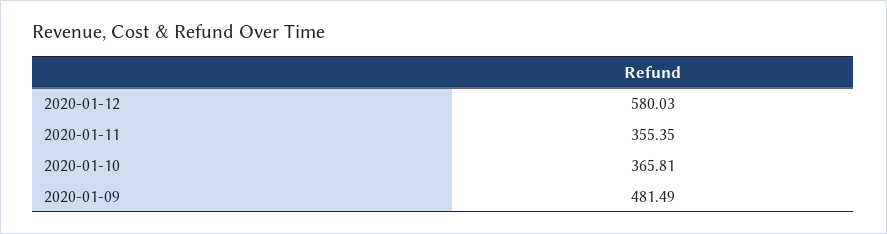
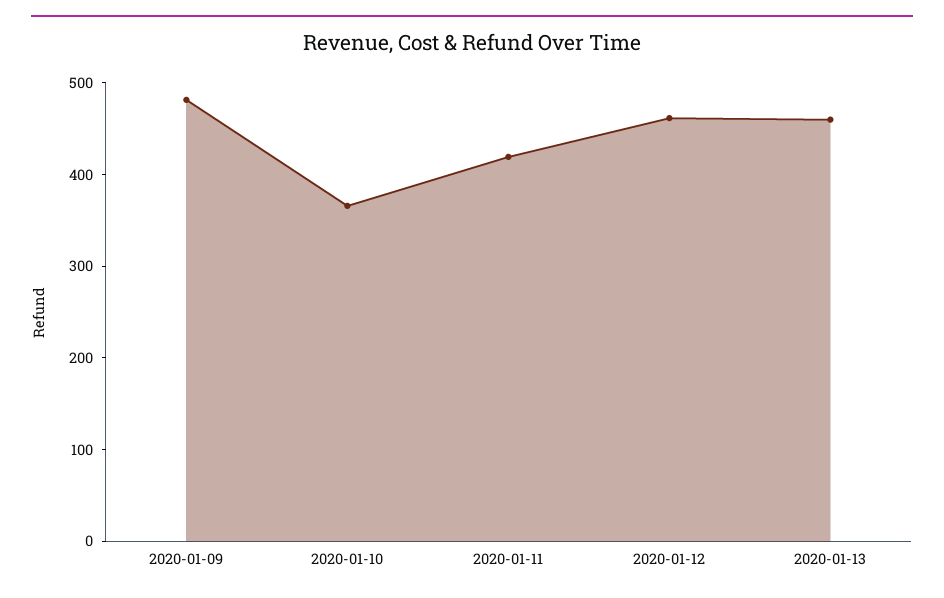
2020-01-12: 580.03 -> 460
2020-01-11: 355.35 -> 420
2020-01-13: none -> 460

